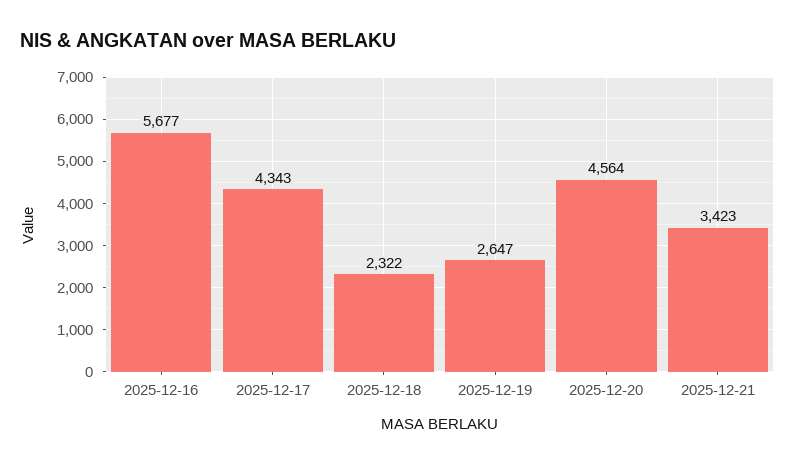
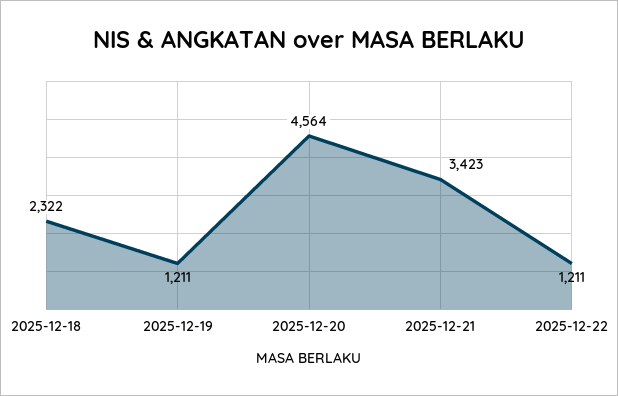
2025-12-16: 5677 -> none
2025-12-17: 4343 -> none
2025-12-19: 2647 -> 1211
2025-12-22: none -> 1211

